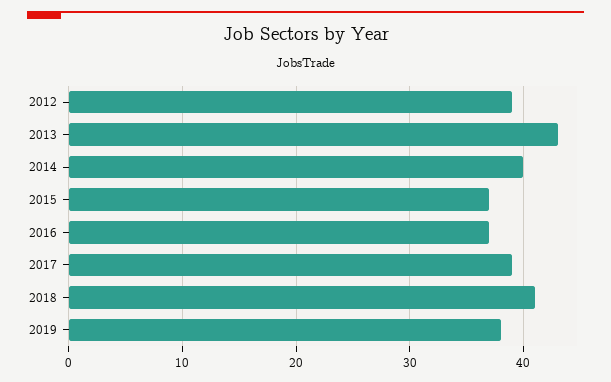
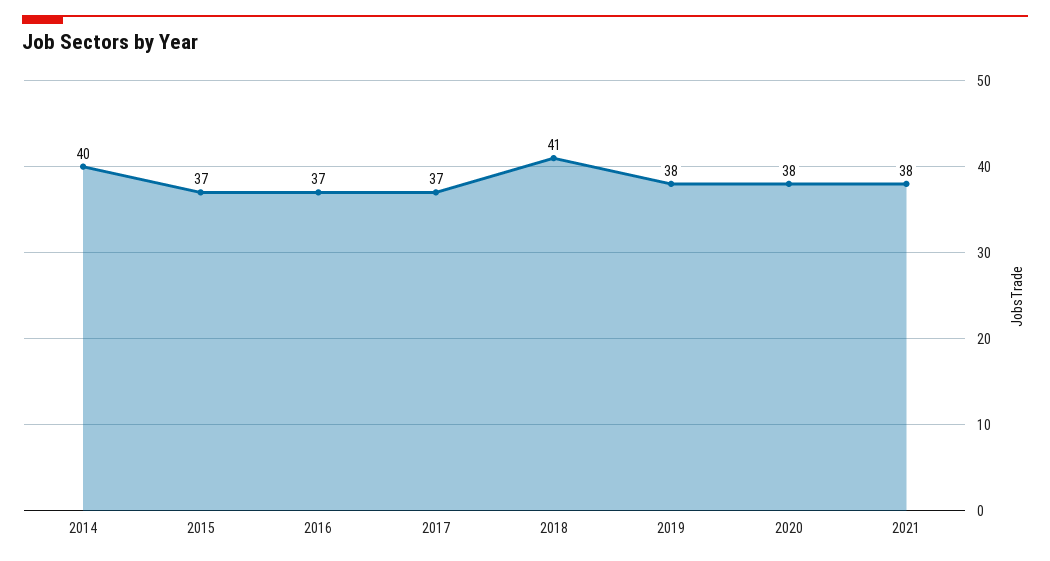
2012: 39 -> none
2013: 43 -> none
2017: 39 -> 37
2020: none -> 38
2021: none -> 38

